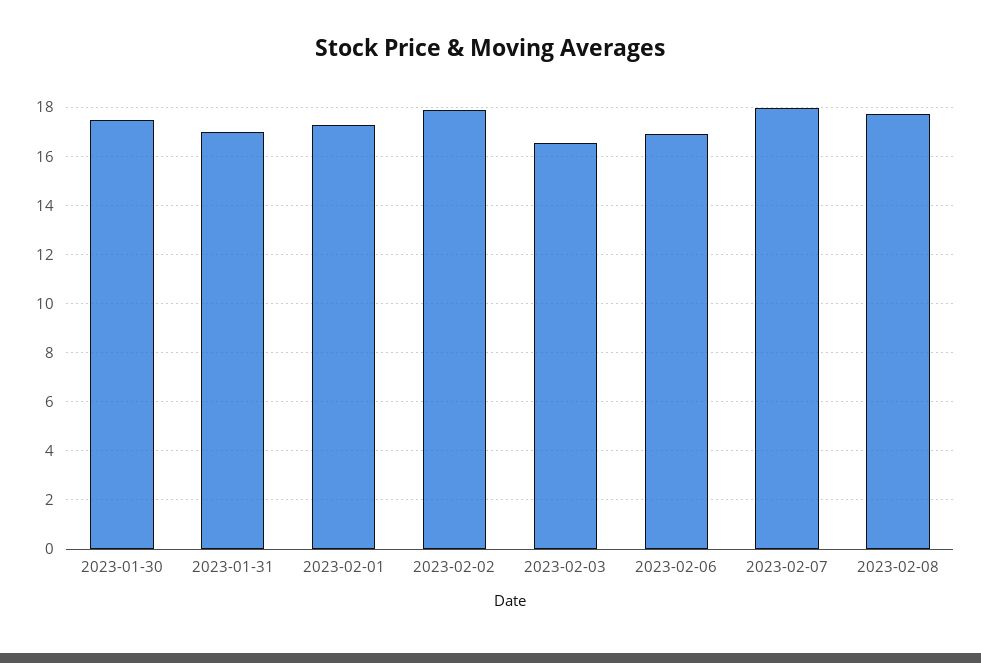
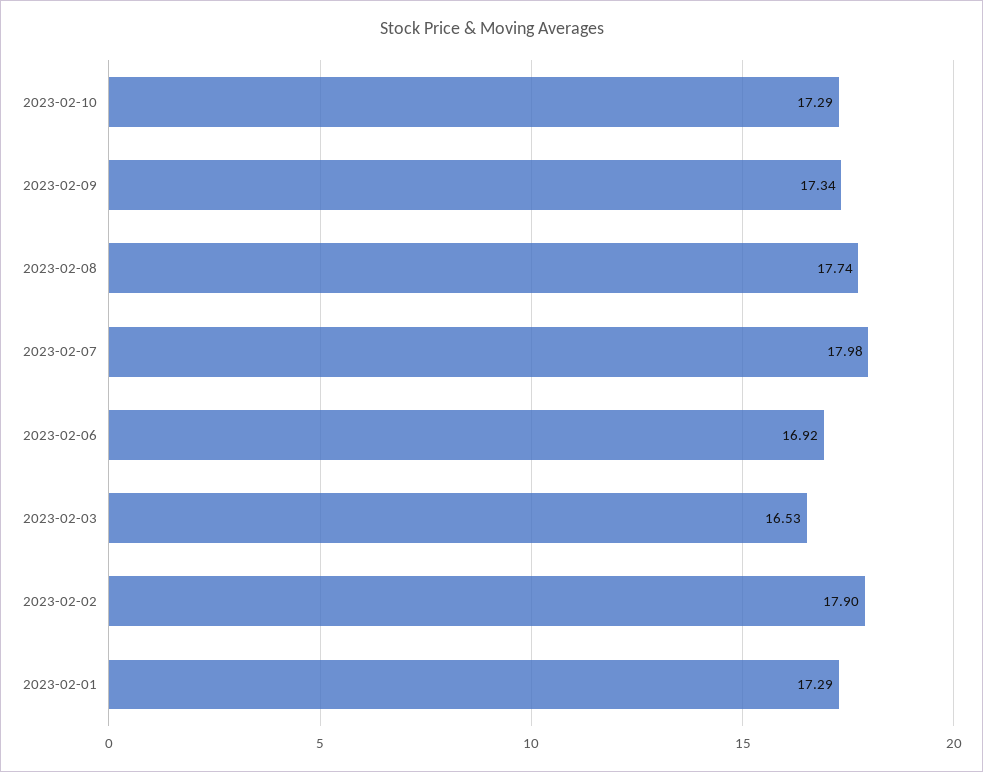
2023-01-30: 17.5 -> none
2023-01-31: 17 -> none
2023-02-10: none -> 17.29
2023-02-09: none -> 17.34

